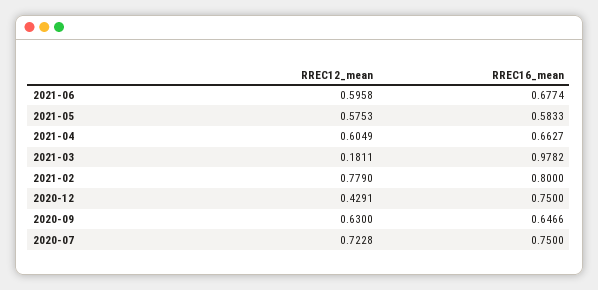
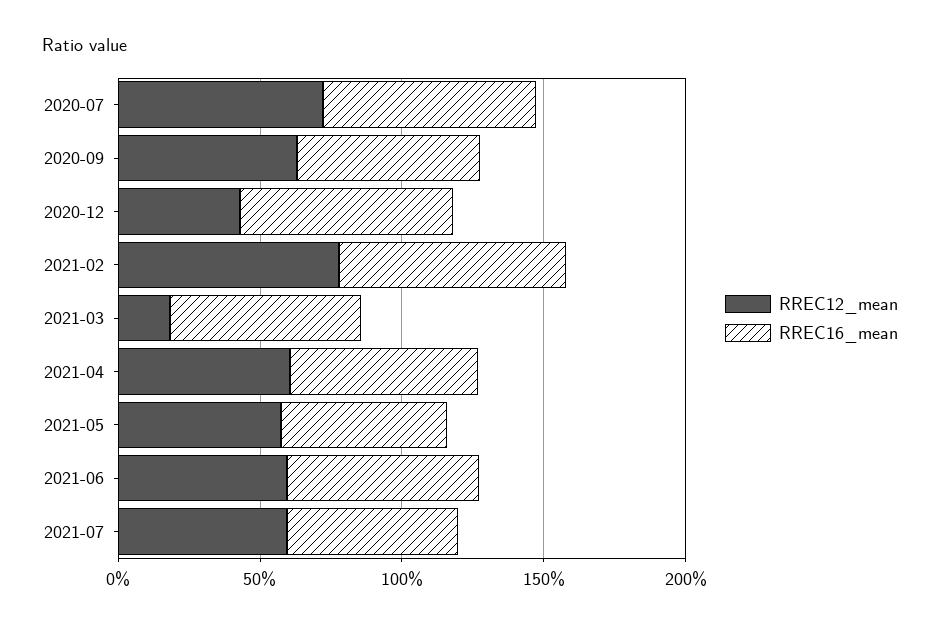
RREC16_mean, 2021-03: 0.9782 -> 0.7
RREC12_mean, 2021-07: none -> 0.6
RREC16_mean, 2021-07: none -> 0.6

